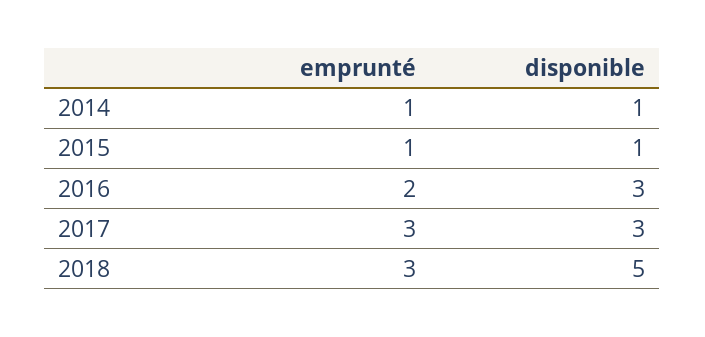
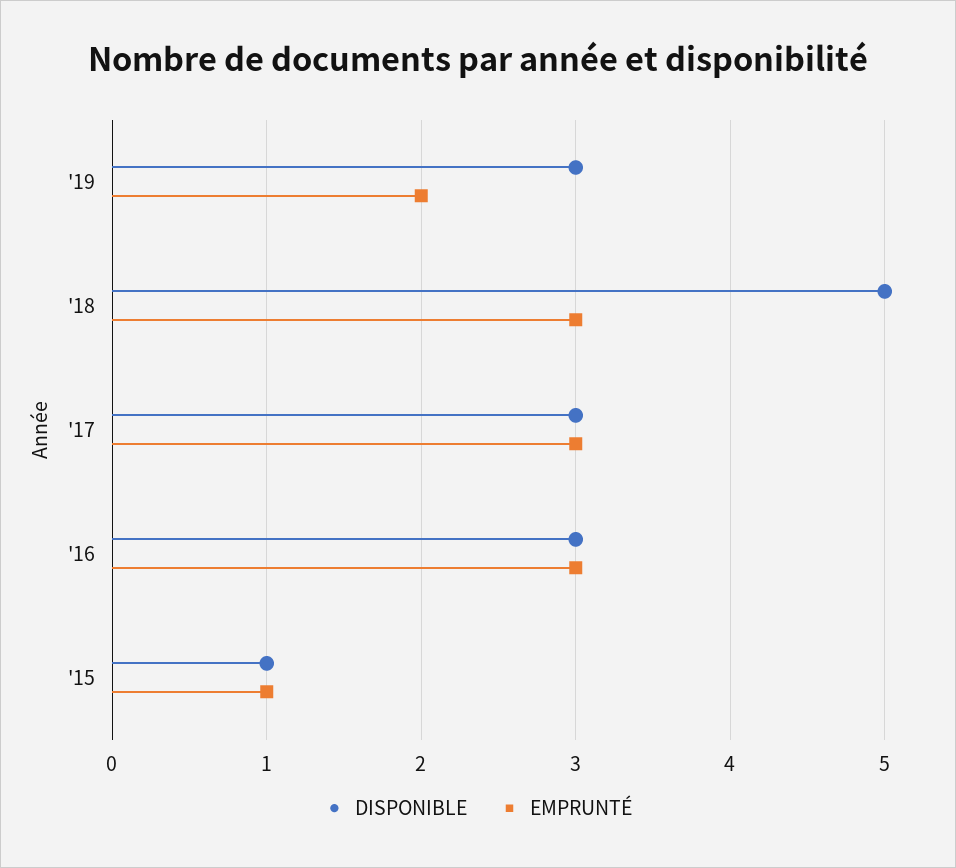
emprunté, 2014: 1 -> none
disponible, 2014: 1 -> none
emprunté, 2016: 2 -> 3
disponible, '19: none -> 3
emprunté, '19: none -> 2

